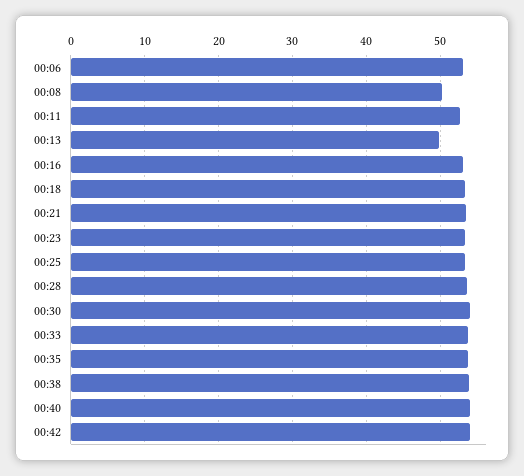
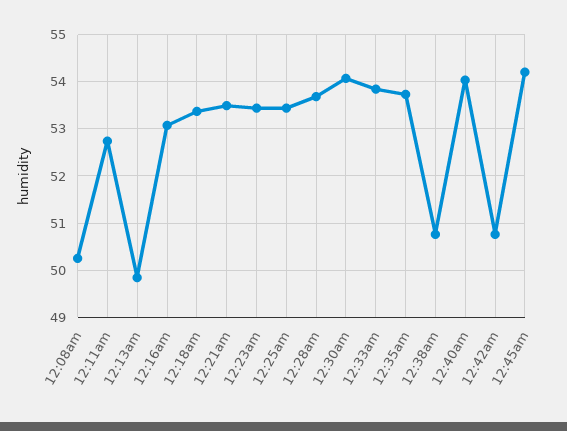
00:06: 53 -> none
00:38: 54 -> 50.8
00:42: 54 -> 50.8
12:45am: none -> 54.2

